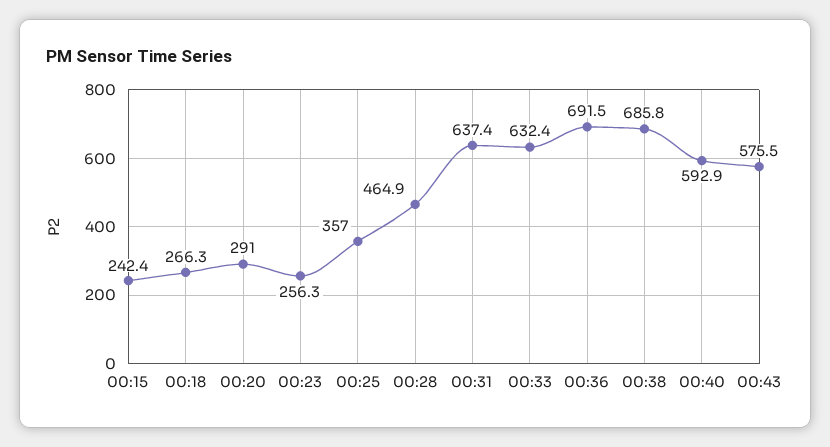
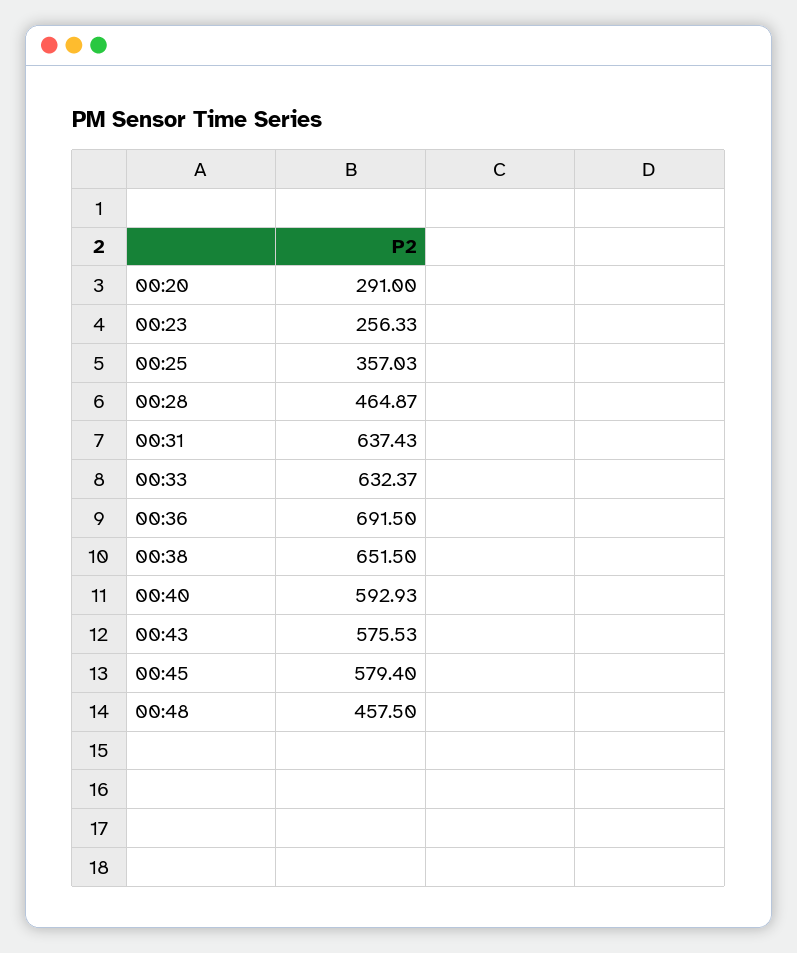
00:15: 242.4 -> none
00:18: 266.3 -> none
00:38: 685.8 -> 651.5
00:45: none -> 579.4
00:48: none -> 457.5

